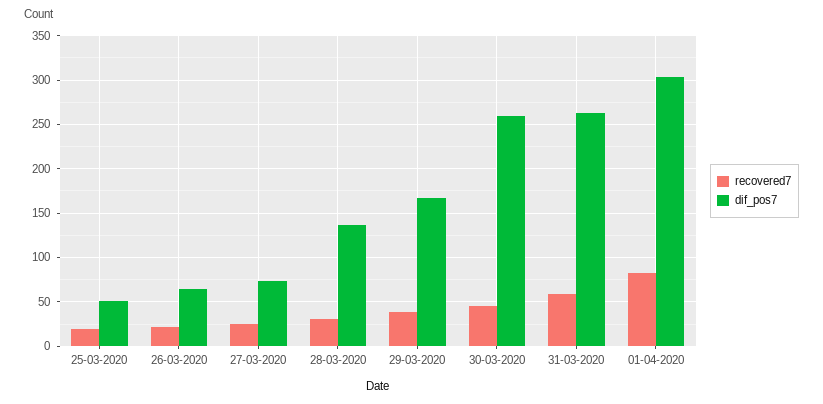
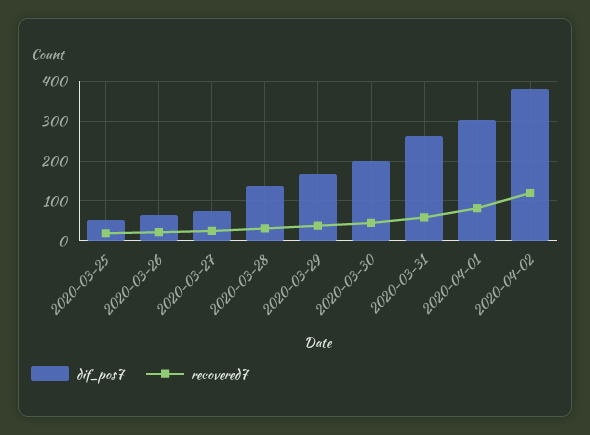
dif_pos7, 30-03-2020: 260 -> 200
dif_pos7, 2020-04-02: none -> 380
recovered7, 2020-04-02: none -> 120

